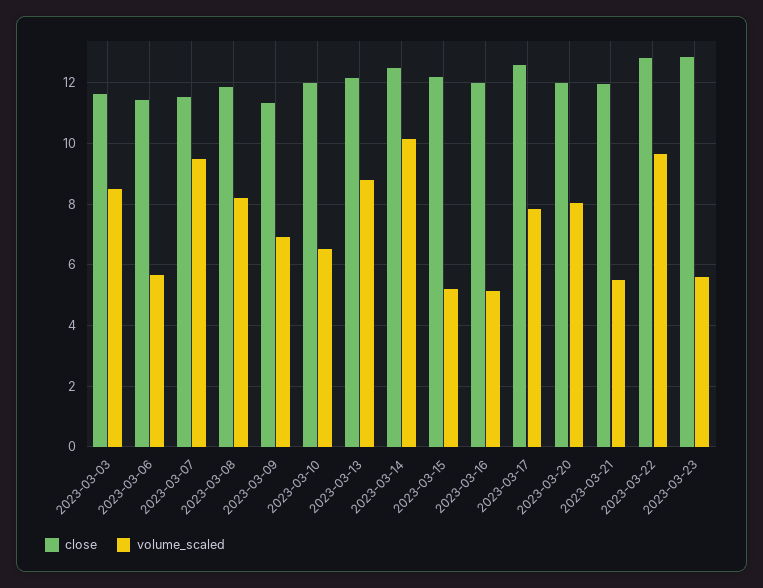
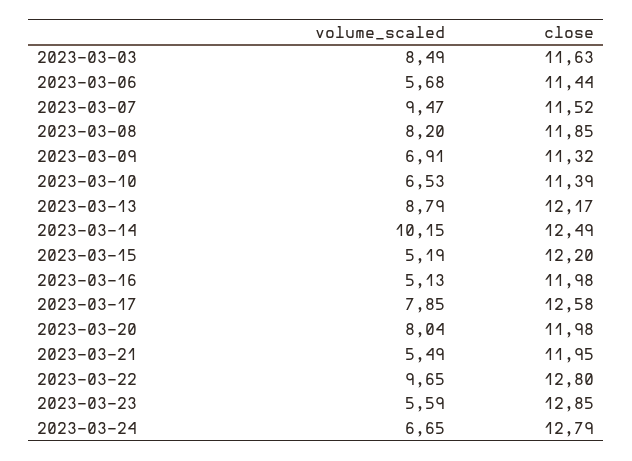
close, 2023-03-10: 12 -> 11.39
volume_scaled, 2023-03-24: none -> 6.65
close, 2023-03-24: none -> 12.79

